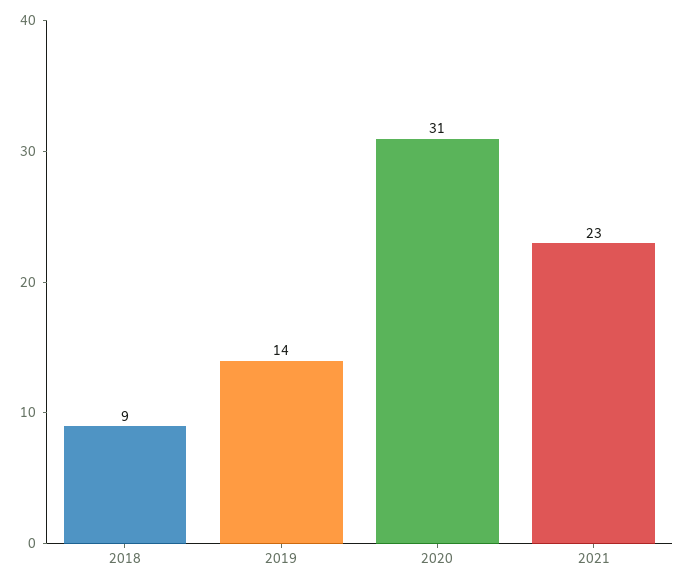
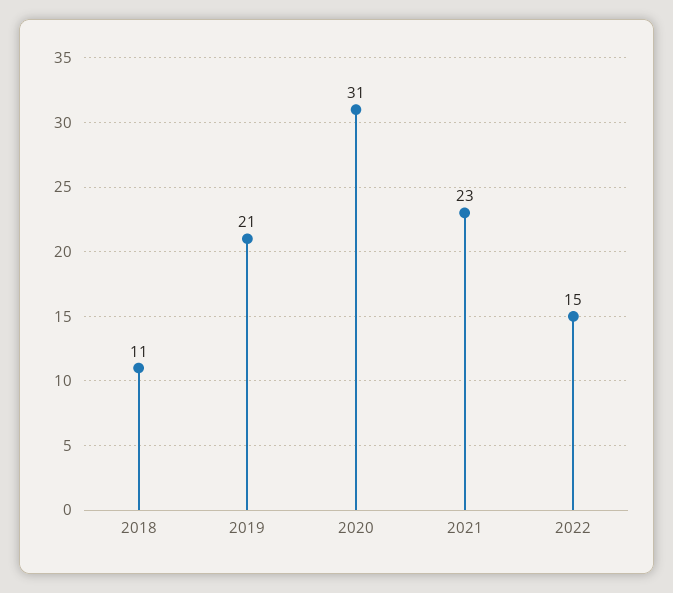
2018: 9 -> 11
2019: 14 -> 21
2022: none -> 15

